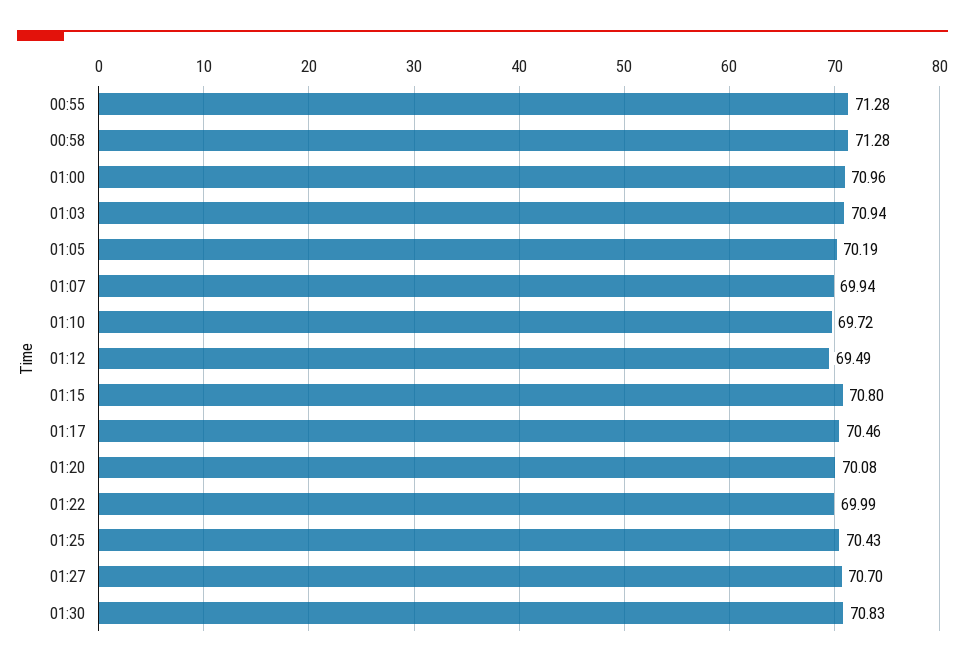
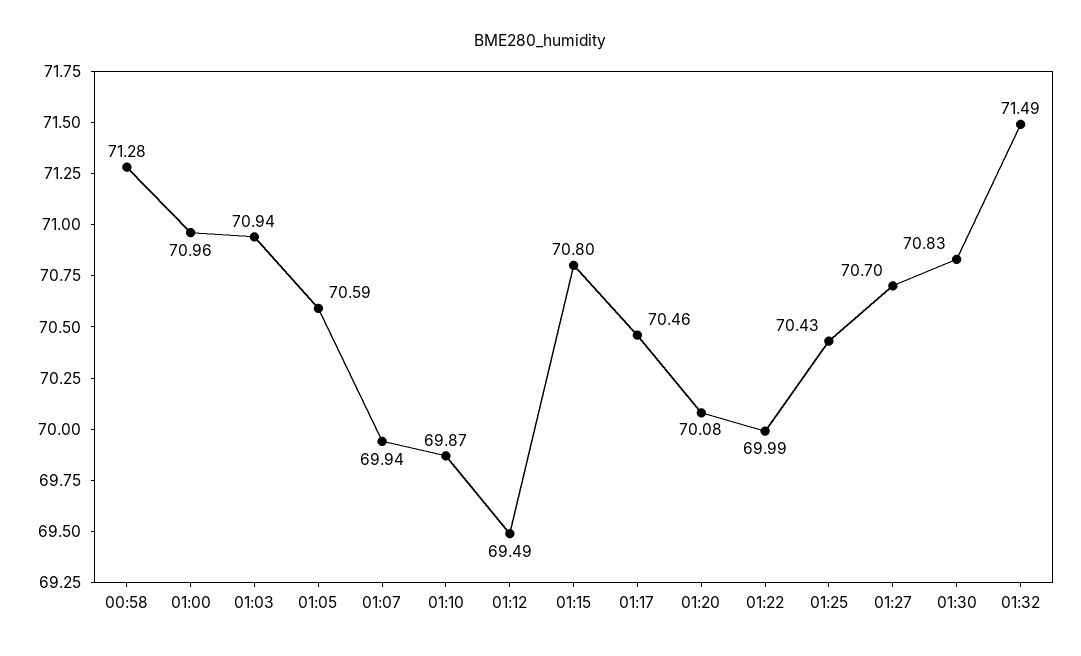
00:55: 71.28 -> none
01:05: 70.19 -> 70.59
01:10: 69.72 -> 69.87
01:32: none -> 71.49

